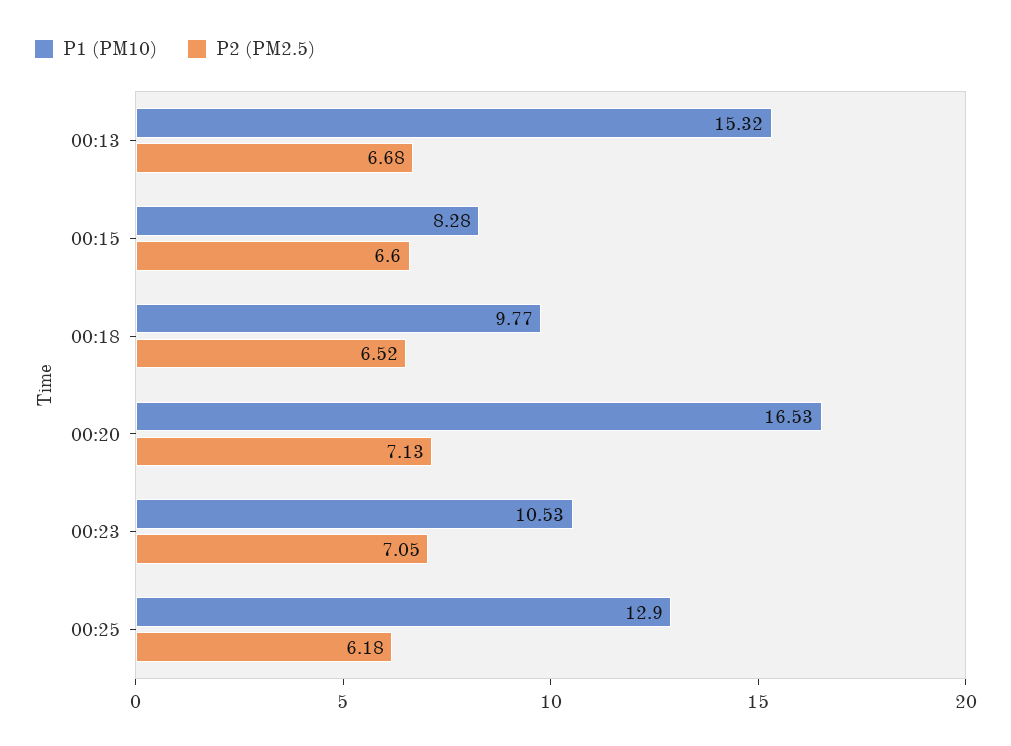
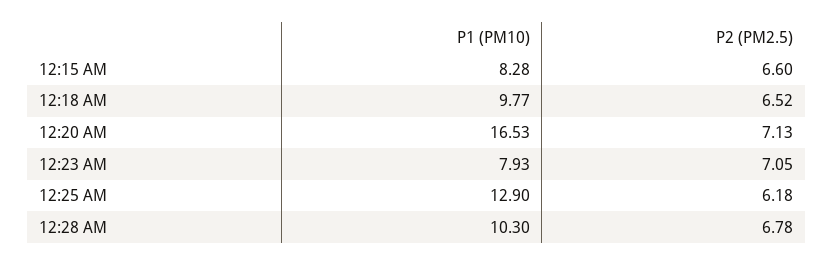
P1 (PM10), 00:13: 15.32 -> none
P2 (PM2.5), 00:13: 6.68 -> none
P1 (PM10), 00:23: 10.53 -> 7.93
P1 (PM10), 12:28 AM: none -> 10.3
P2 (PM2.5), 12:28 AM: none -> 6.78

